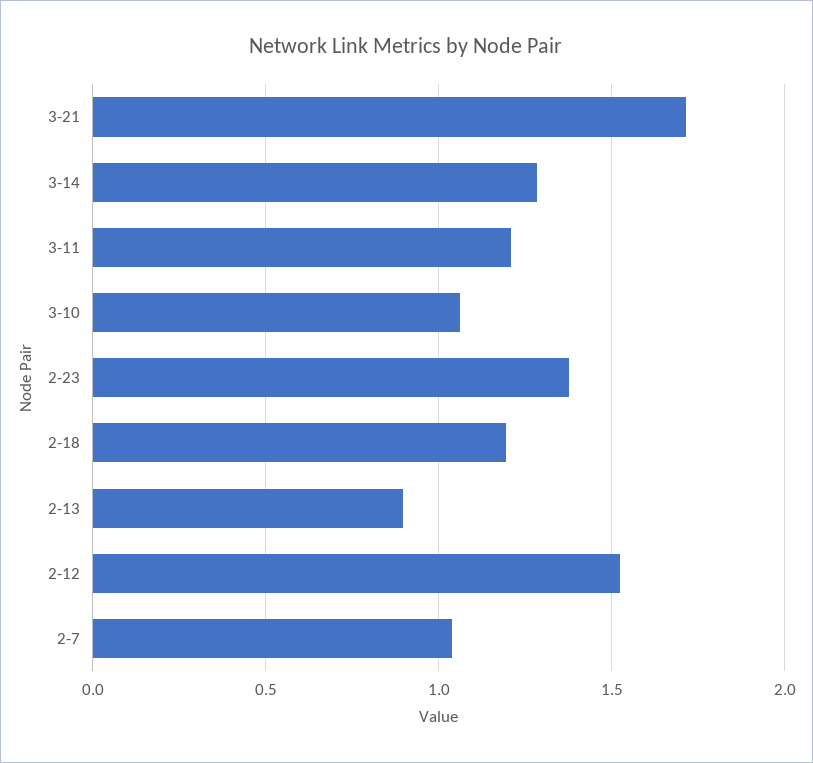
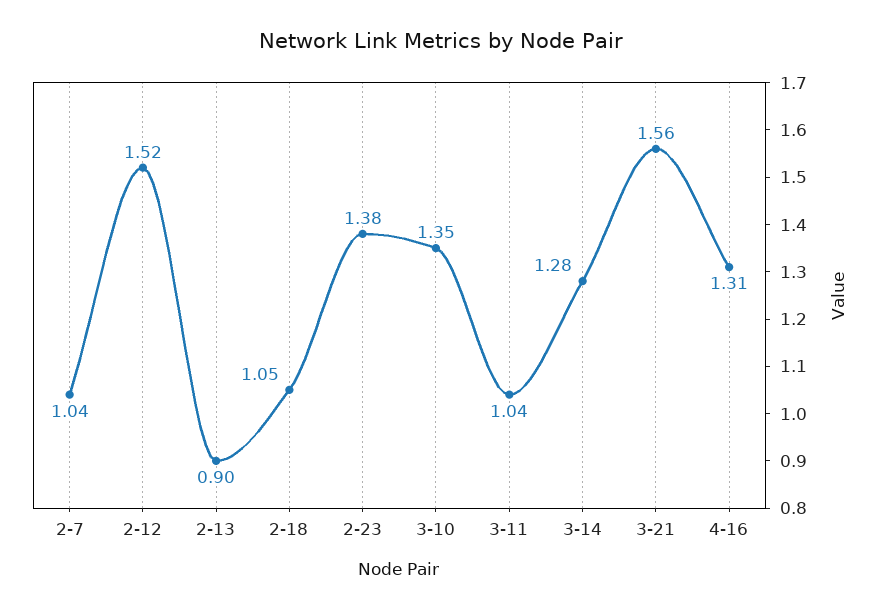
3-21: 1.7 -> 1.56
3-11: 1.2 -> 1.04
3-10: 1.05 -> 1.35
2-18: 1.2 -> 1.05
4-16: none -> 1.31

